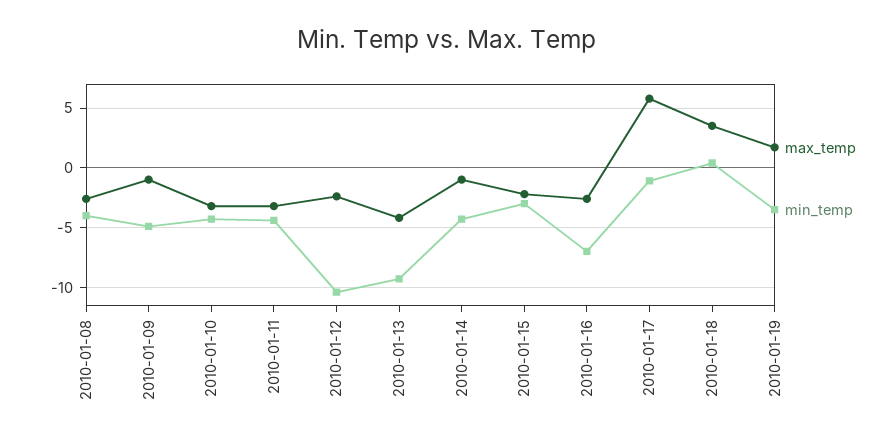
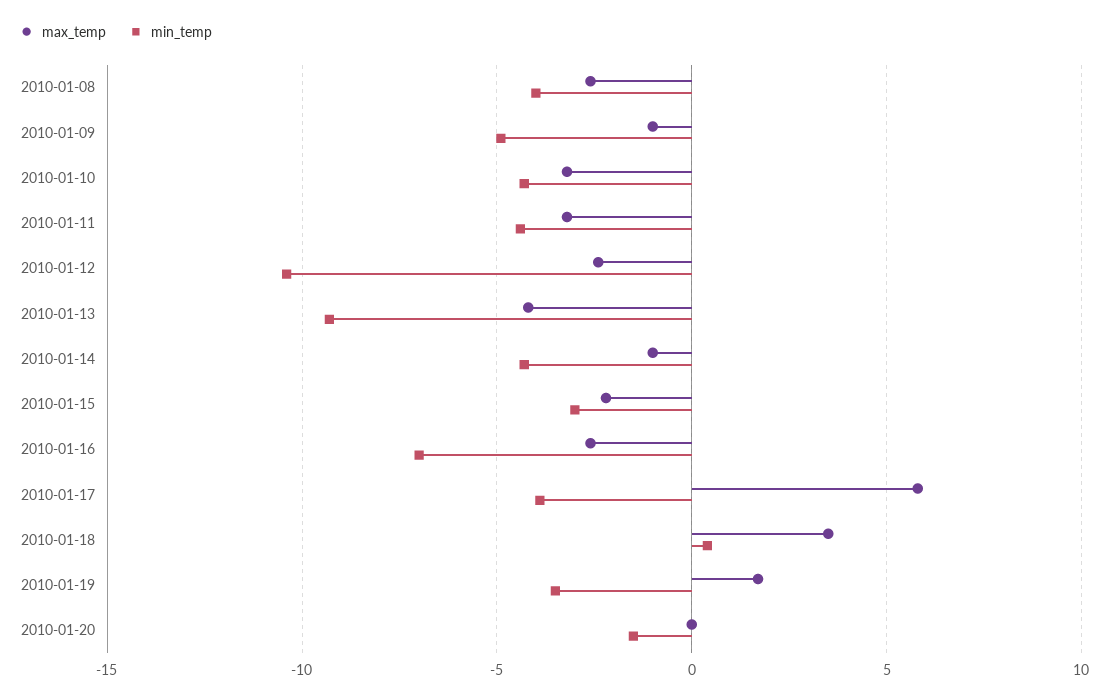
min_temp, 2010-01-17: -1 -> -4
max_temp, 2010-01-20: none -> 0
min_temp, 2010-01-20: none -> -1.5

